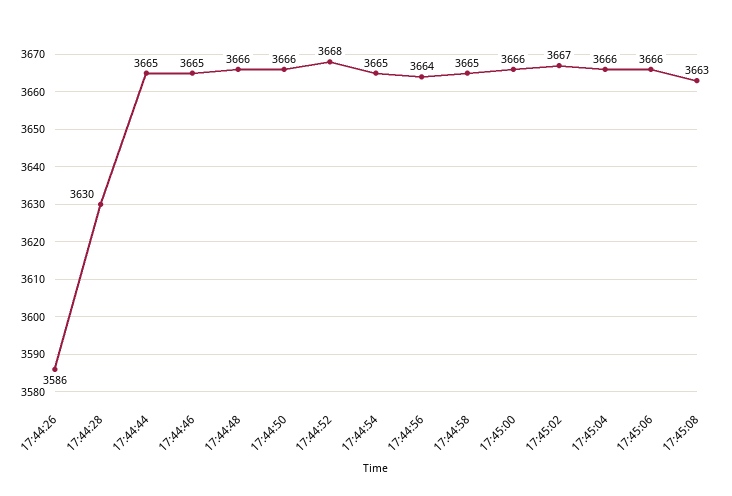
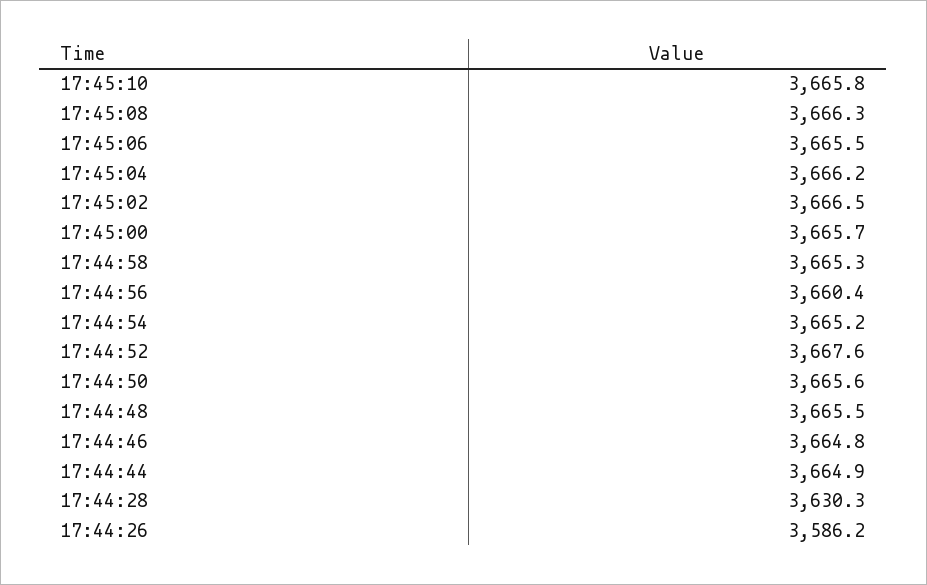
17:44:56: 3664 -> 3660.4
17:45:08: 3663 -> 3666.3
17:45:10: none -> 3665.8

